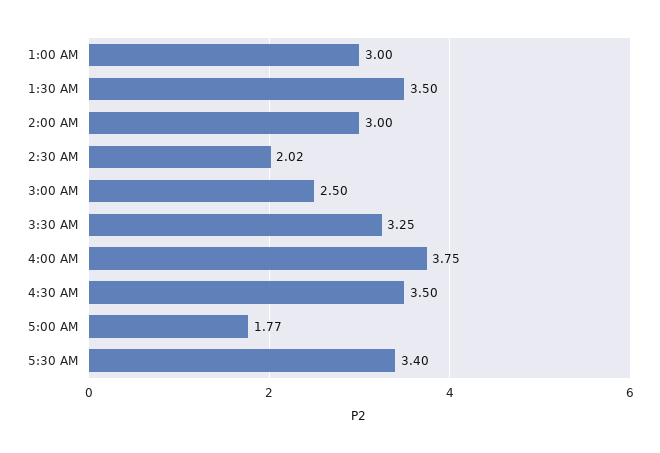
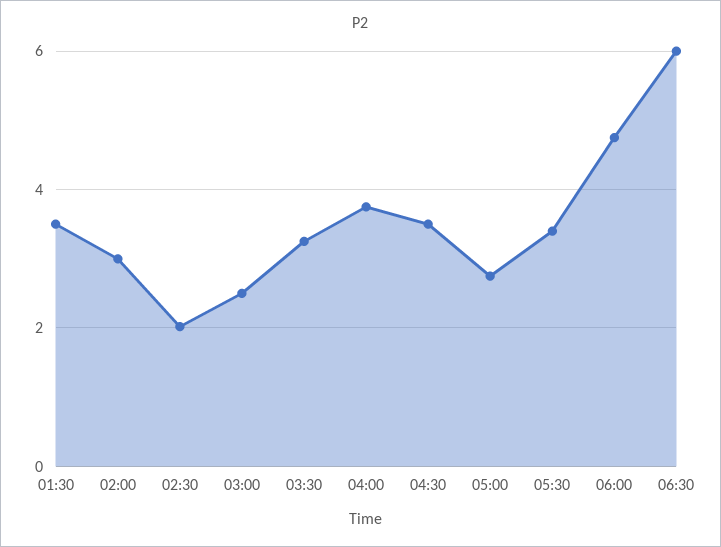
1:00 AM: 3 -> none
5:00 AM: 1.77 -> 2.8
06:00: none -> 4.8
06:30: none -> 6

